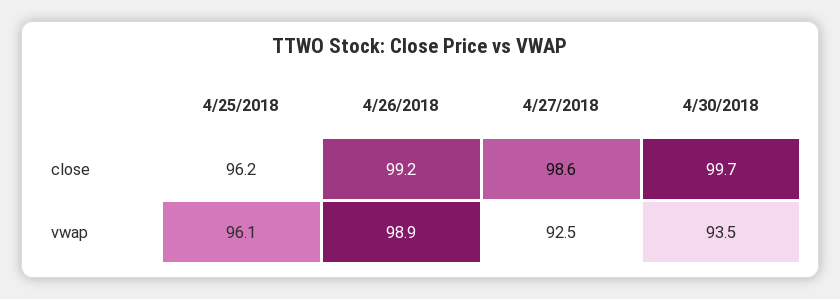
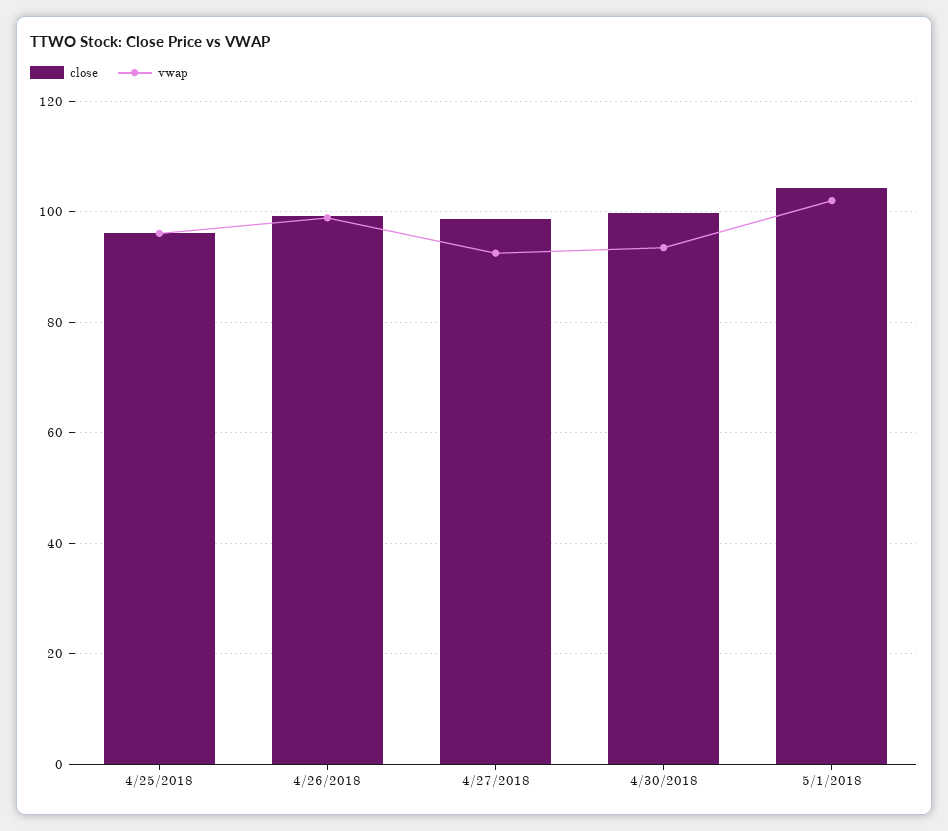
close, 5/1/2018: none -> 104
vwap, 5/1/2018: none -> 102

